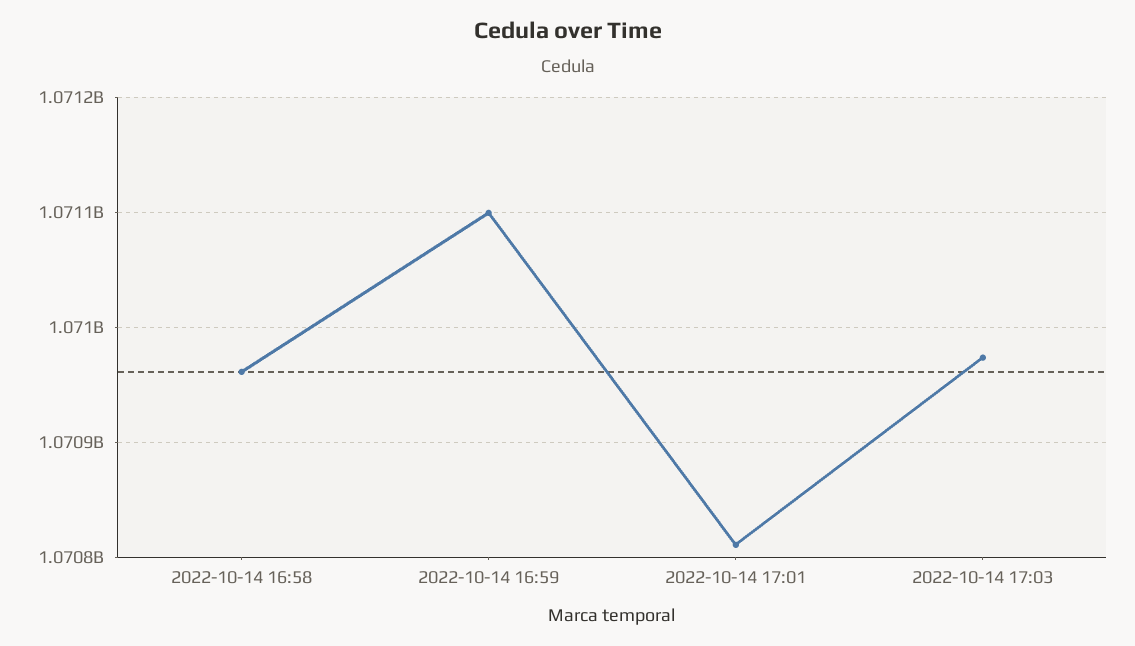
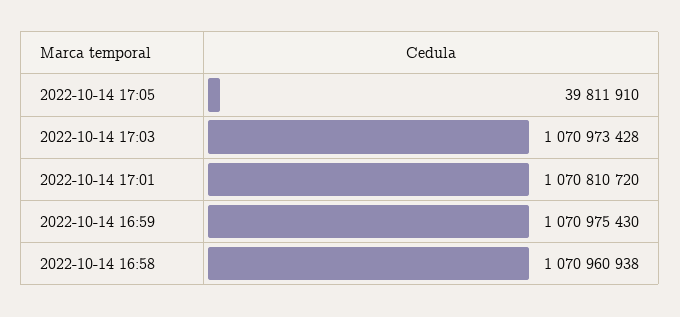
2022-10-14 16:59: 1071100000 -> 1070975430
2022-10-14 17:05: none -> 39811910

